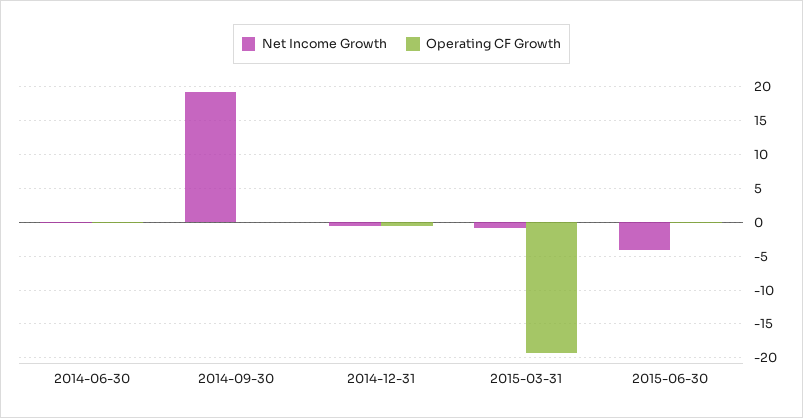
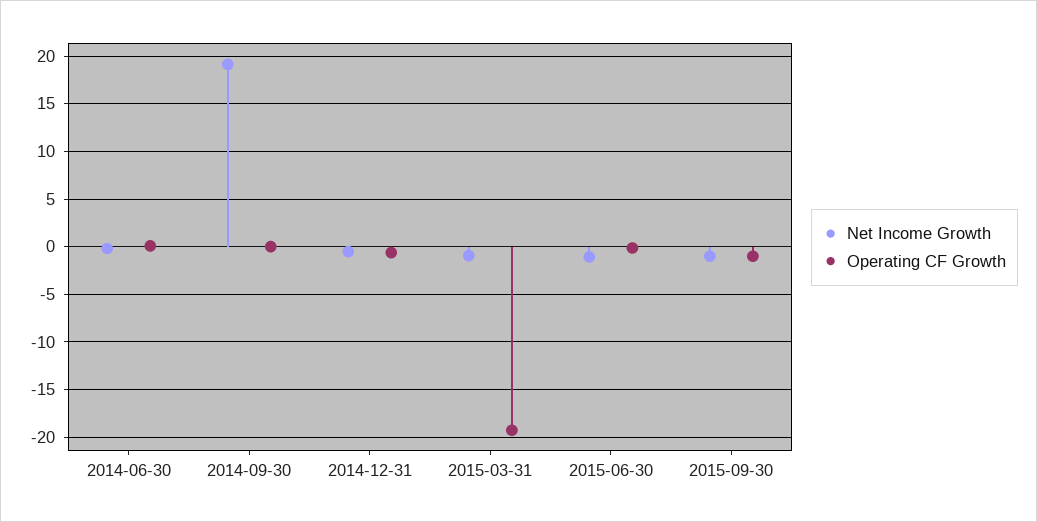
Net Income Growth, 2015-06-30: -4 -> -1
Net Income Growth, 2015-09-30: none -> -1
Operating CF Growth, 2015-09-30: none -> -1

